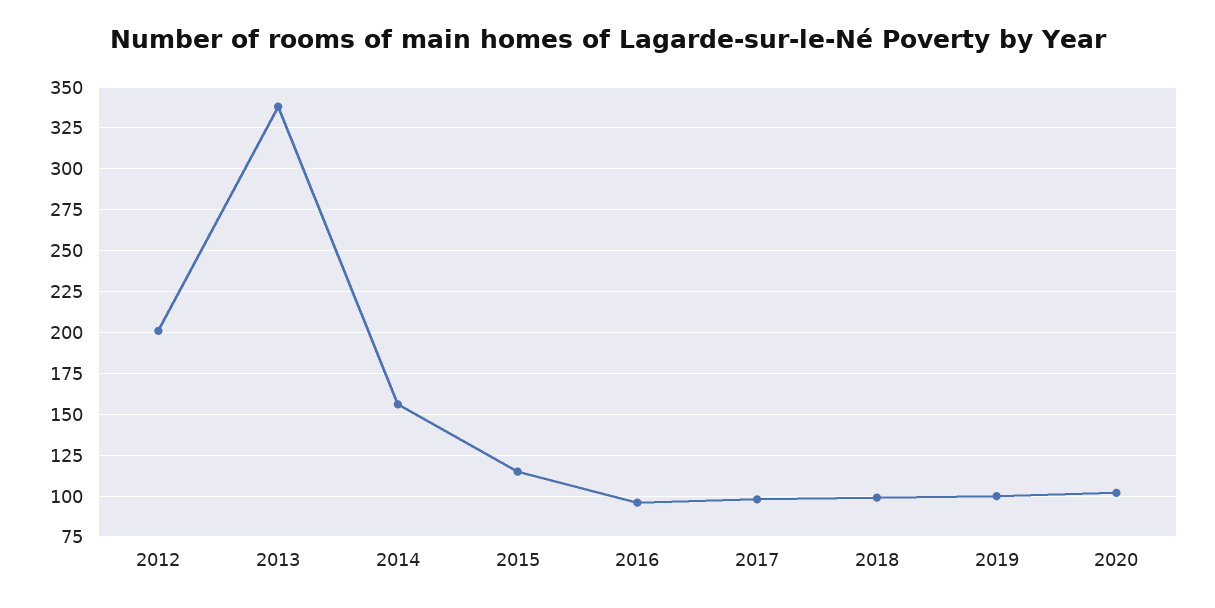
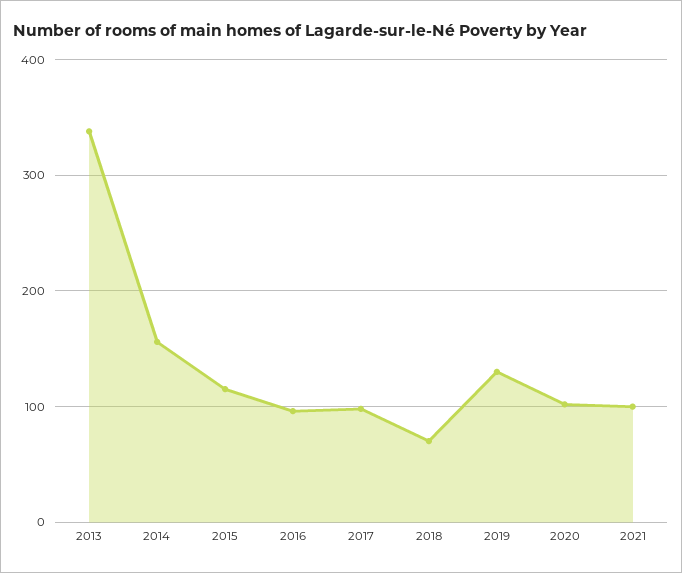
2012: 200 -> none
2018: 100 -> 70
2019: 100 -> 130
2021: none -> 100

